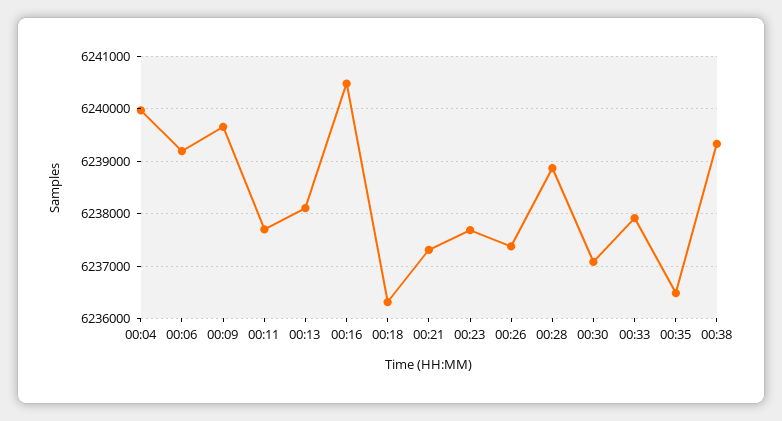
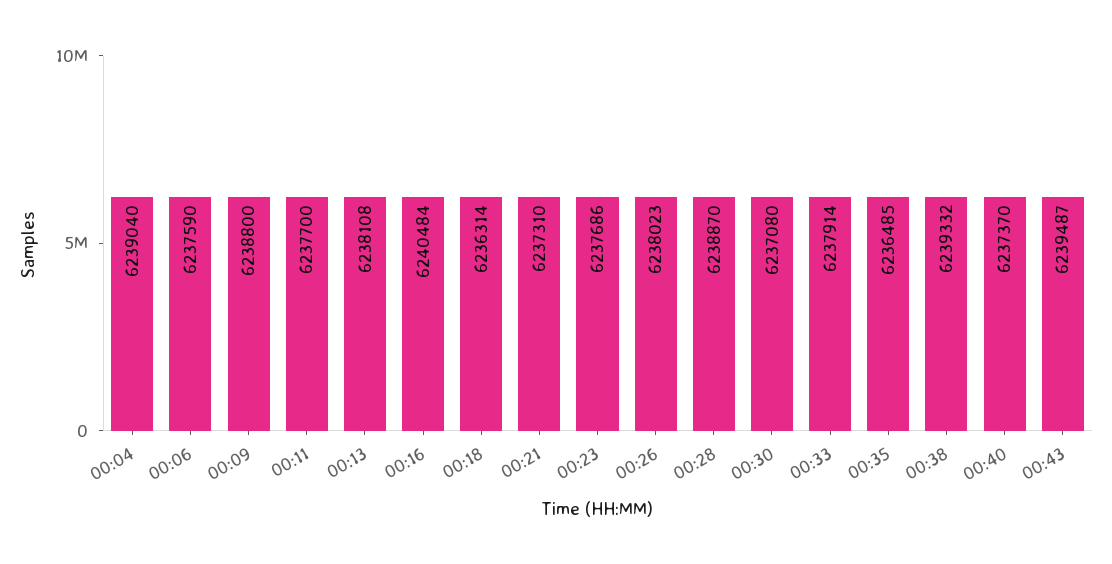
00:04: 6240000 -> 6239040
00:06: 6239200 -> 6237590
00:09: 6239600 -> 6238800
00:26: 6237400 -> 6238023
00:40: none -> 6237370
00:43: none -> 6239487

